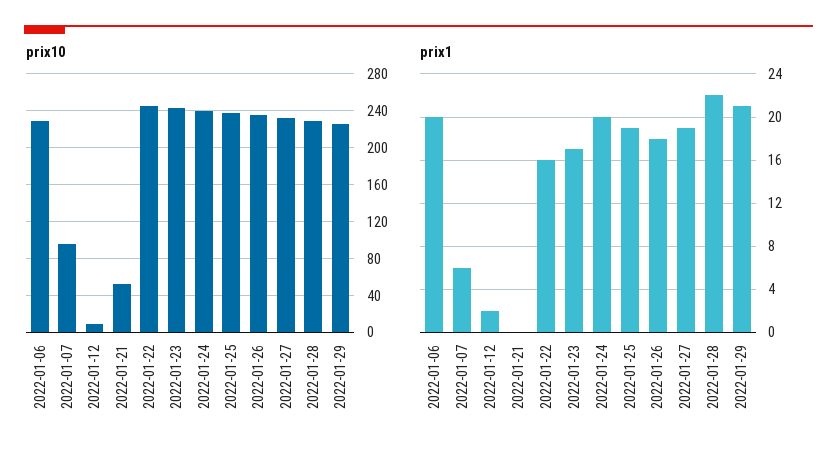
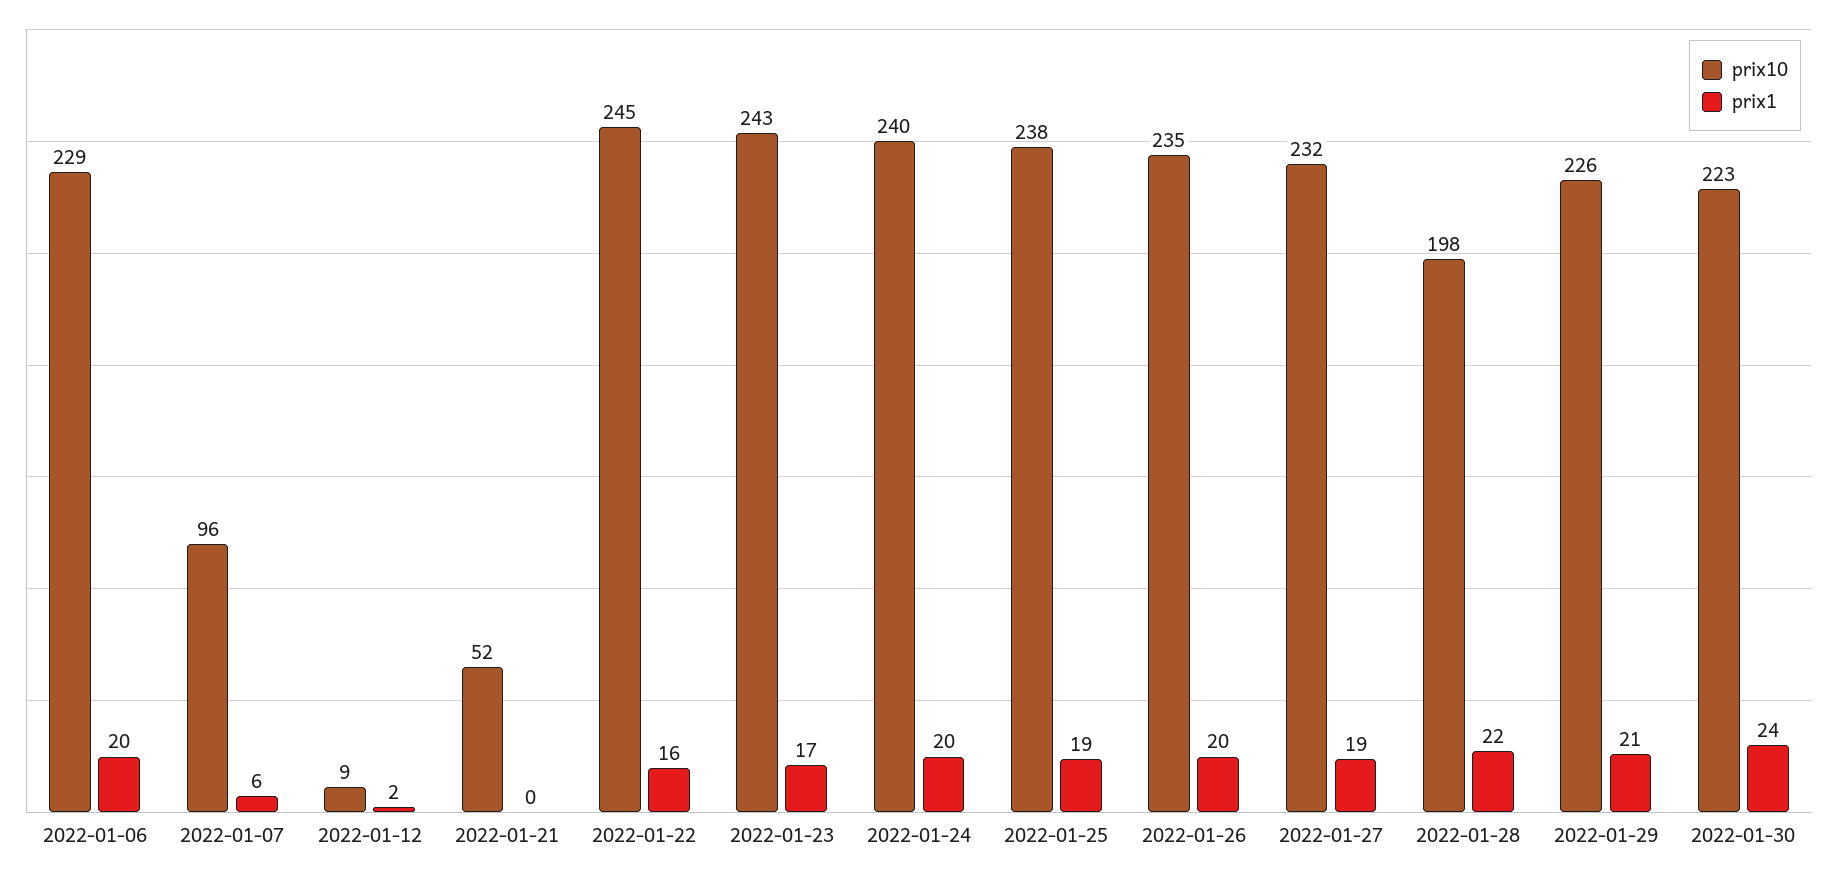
prix10, 2022-01-28: 230 -> 198
prix1, 2022-01-26: 18 -> 20
prix10, 2022-01-30: none -> 223
prix1, 2022-01-30: none -> 24

